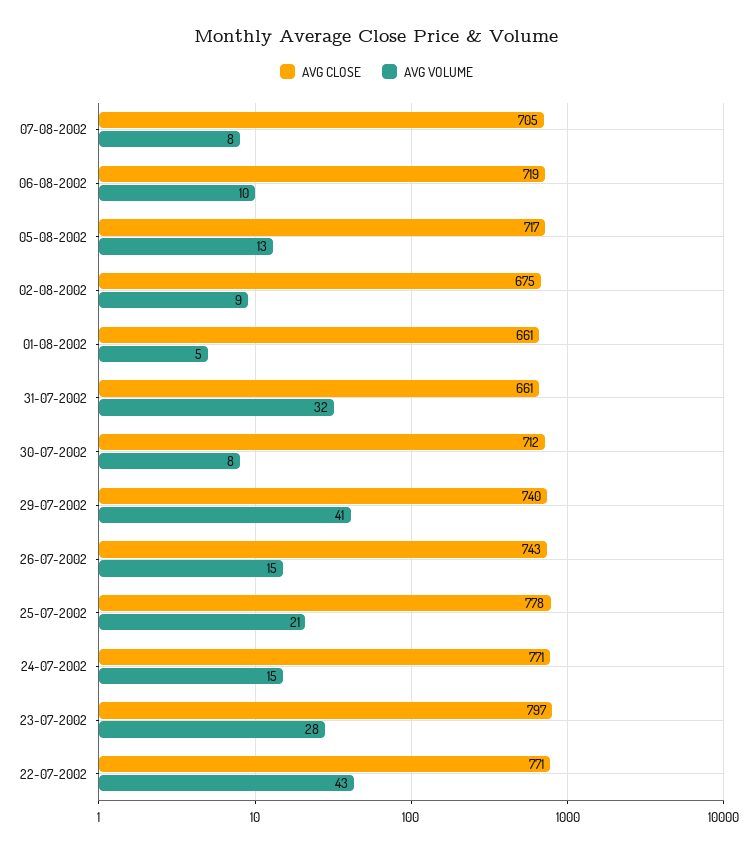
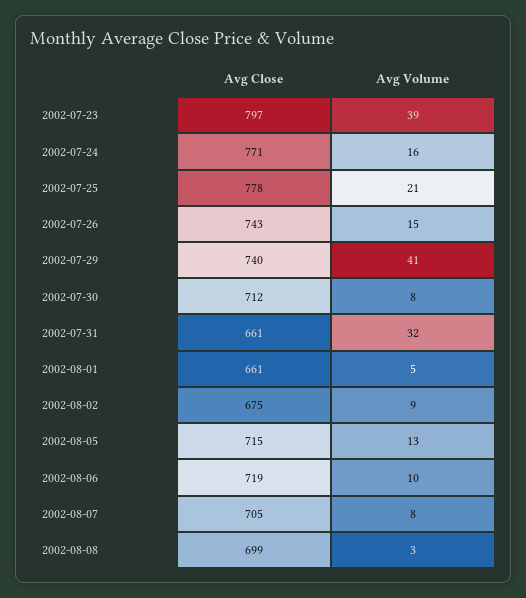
AVG CLOSE, 05-08-2002: 717 -> 715
AVG VOLUME, 24-07-2002: 15 -> 16
AVG VOLUME, 23-07-2002: 28 -> 39
AVG CLOSE, 22-07-2002: 771 -> none
AVG VOLUME, 22-07-2002: 43 -> none
AVG CLOSE, 2002-08-08: none -> 699
AVG VOLUME, 2002-08-08: none -> 3

